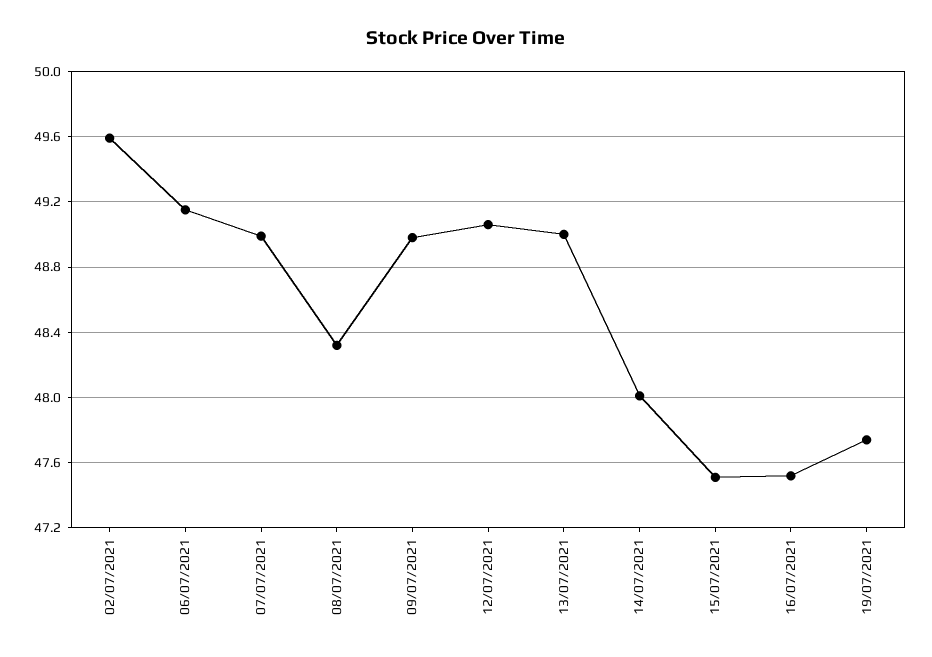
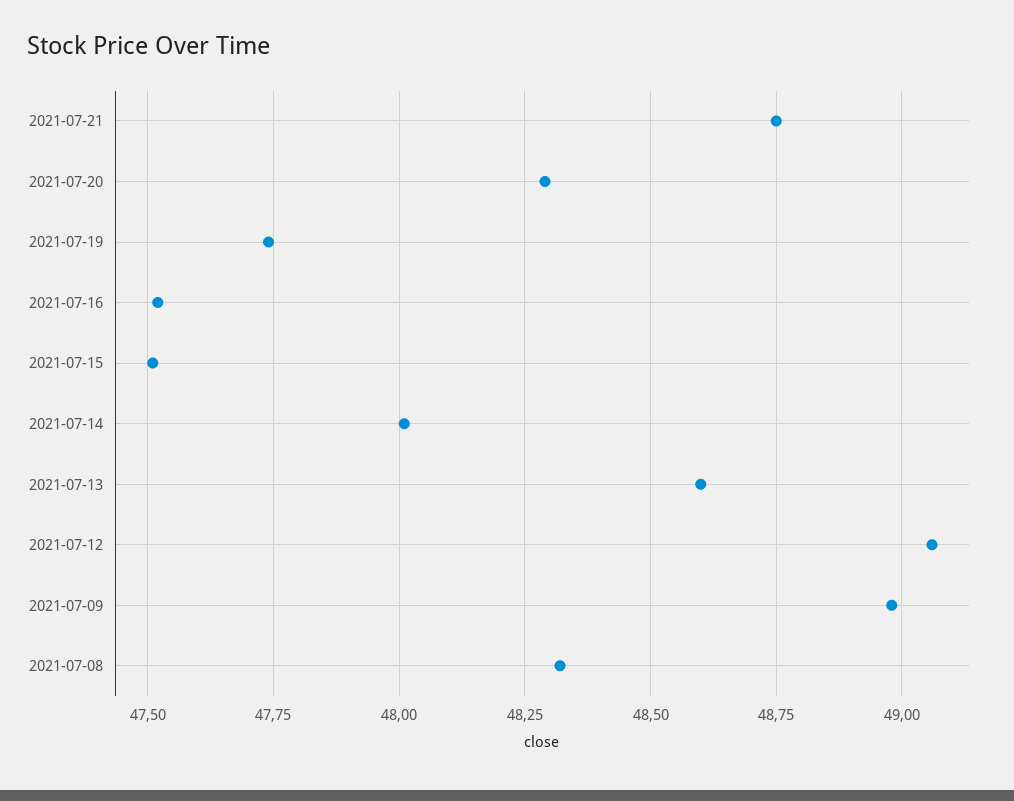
02/07/2021: 49.6 -> none
06/07/2021: 49.15 -> none
07/07/2021: 49 -> none
13/07/2021: 49 -> 48.6
2021-07-21: none -> 48.75
2021-07-20: none -> 48.3

